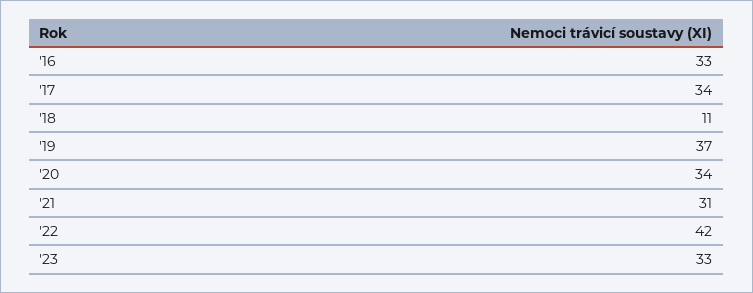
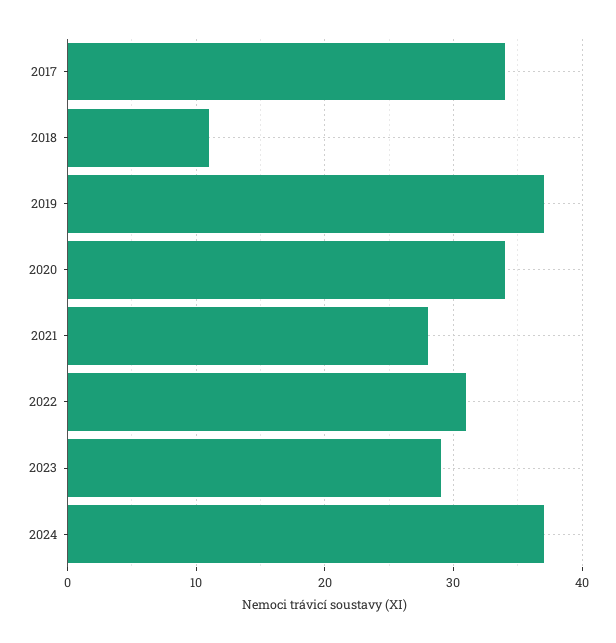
'16: 33 -> none
'21: 31 -> 28
'22: 42 -> 31
'23: 33 -> 29
2024: none -> 37

